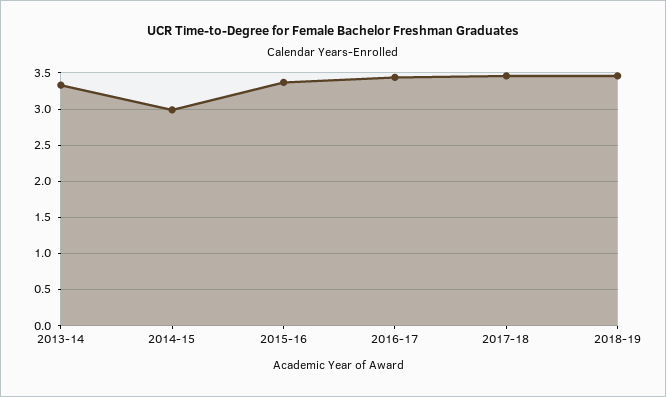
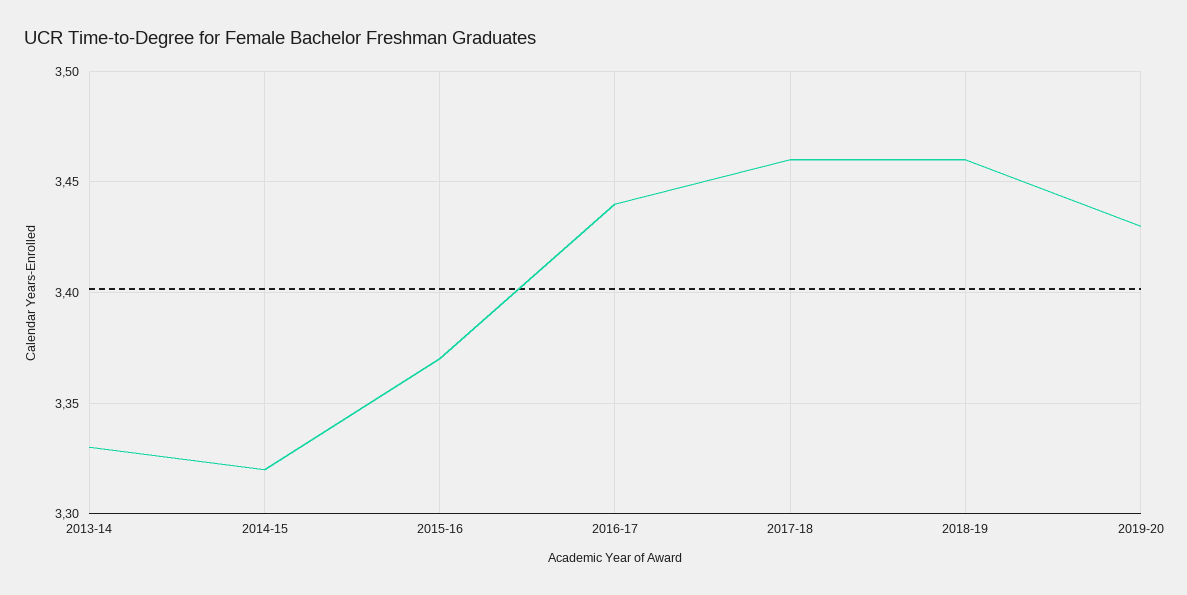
2014-15: 3 -> 3.32
2019-20: none -> 3.43

